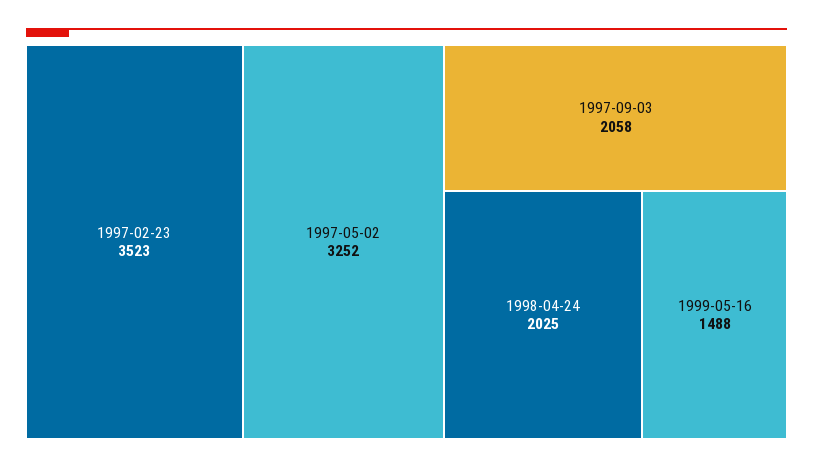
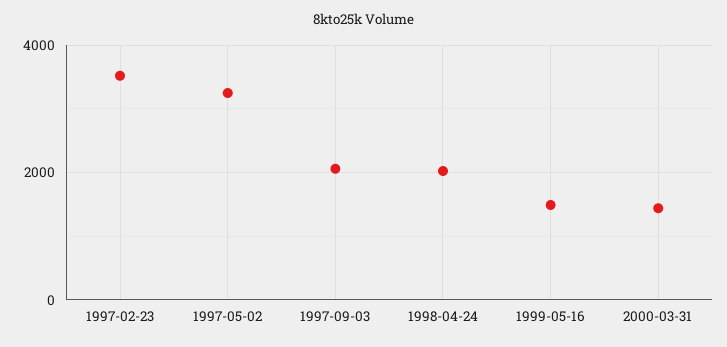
2000-03-31: none -> 1400

